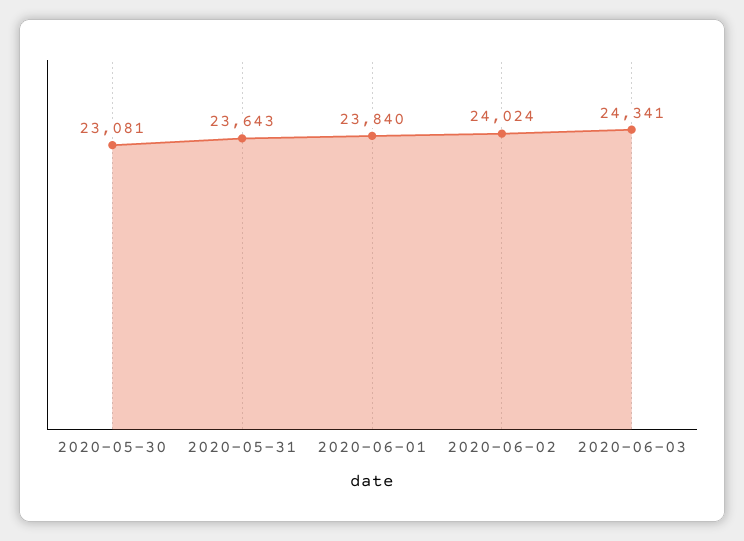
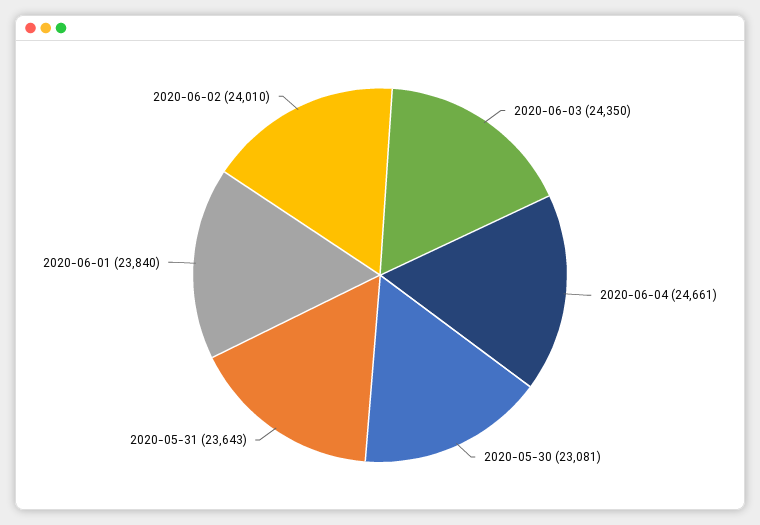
2020-06-02: 24024 -> 24010
2020-06-03: 24341 -> 24350
2020-06-04: none -> 24661

